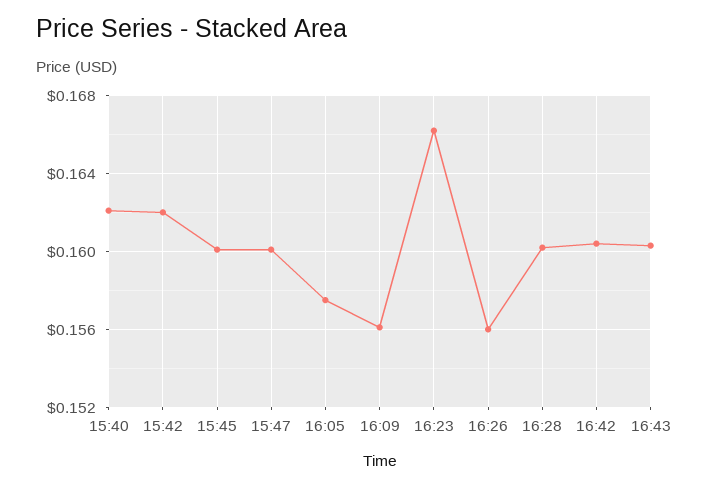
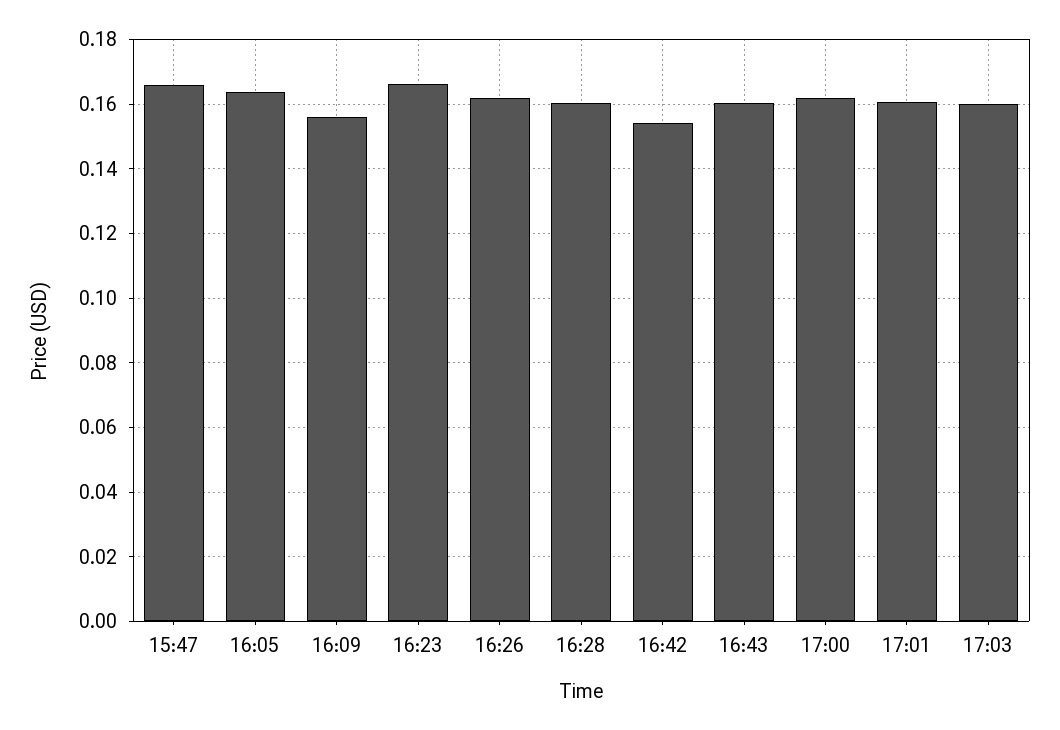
15:40: 0.162 -> none
15:42: 0.162 -> none
15:45: 0.16 -> none
15:47: 0.16 -> 0.166
16:05: 0.1575 -> 0.164
16:26: 0.156 -> 0.162
16:42: 0.1605 -> 0.154
17:00: none -> 0.162
17:01: none -> 0.16
17:03: none -> 0.16

